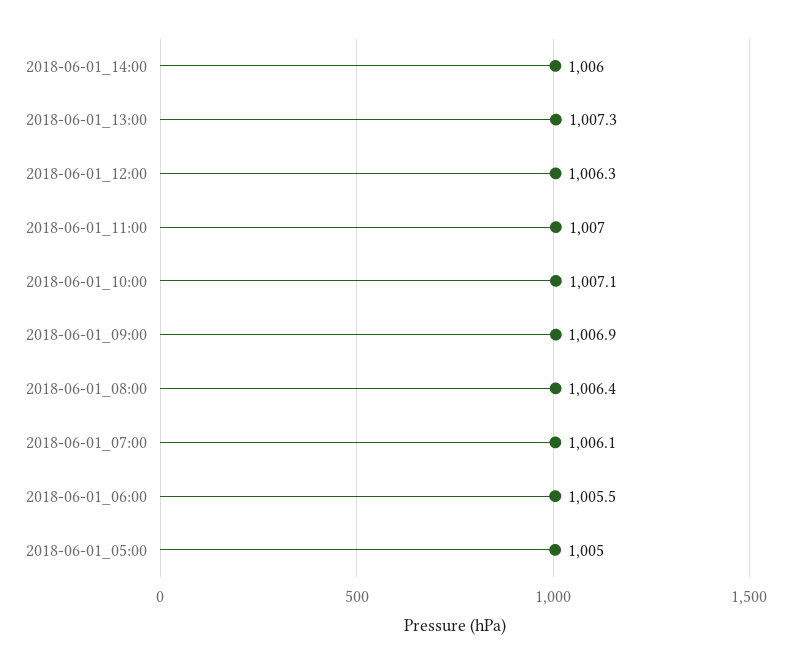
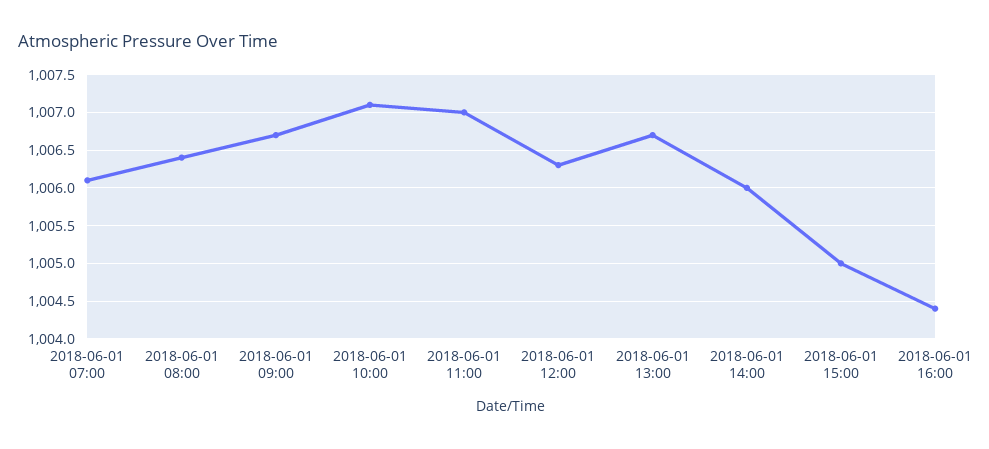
2018-06-01_13:00: 1007.3 -> 1006.7
2018-06-01_09:00: 1006.9 -> 1006.7
2018-06-01_06:00: 1005.5 -> none
2018-06-01_05:00: 1005 -> none
2018-06-01 15:00: none -> 1005
2018-06-01 16:00: none -> 1004.4

